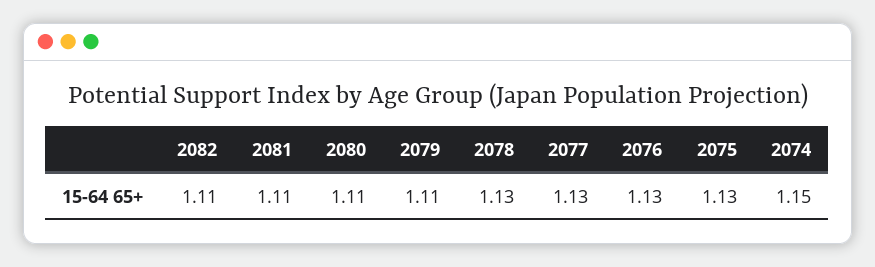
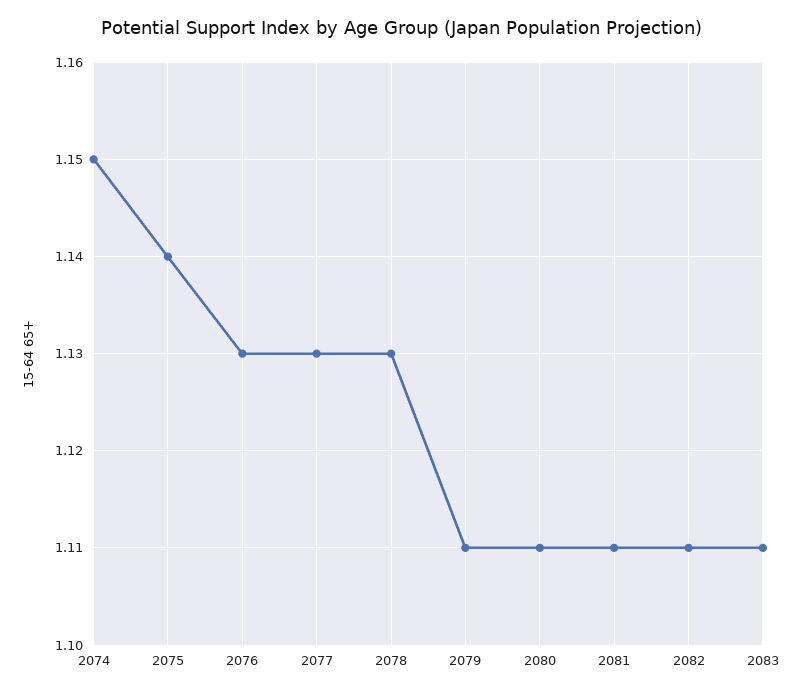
2075: 1.13 -> 1.14
2083: none -> 1.11

